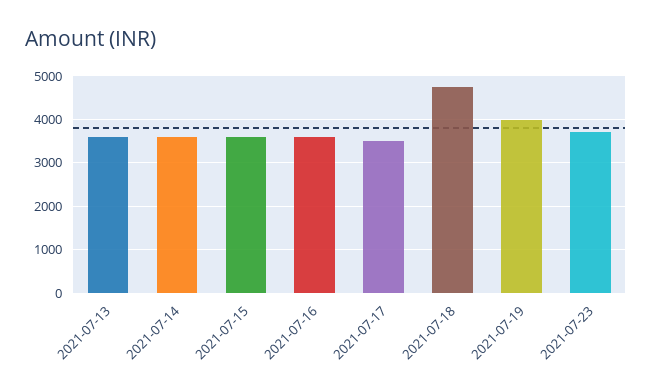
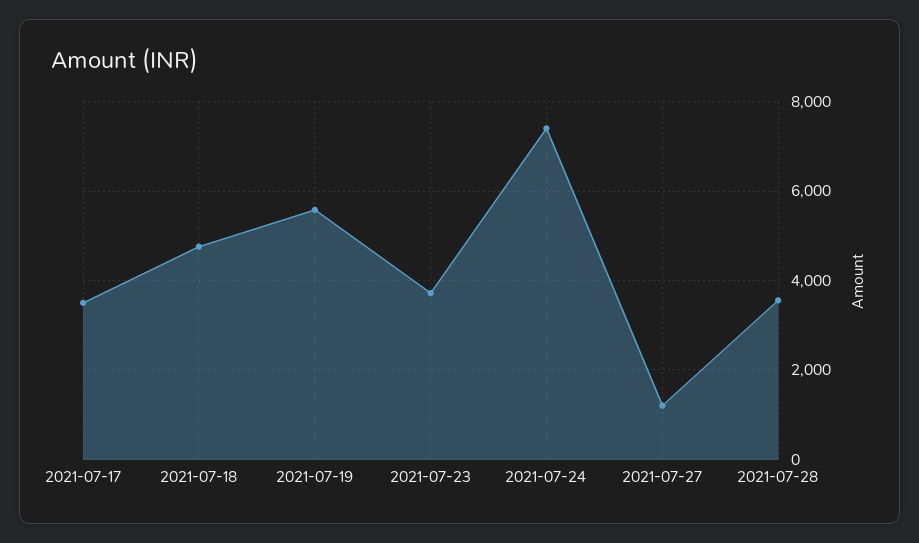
2021-07-13: 3600 -> none
2021-07-14: 3600 -> none
2021-07-15: 3600 -> none
2021-07-16: 3600 -> none
2021-07-19: 4000 -> 5600
2021-07-24: none -> 7400
2021-07-27: none -> 1200
2021-07-28: none -> 3600

